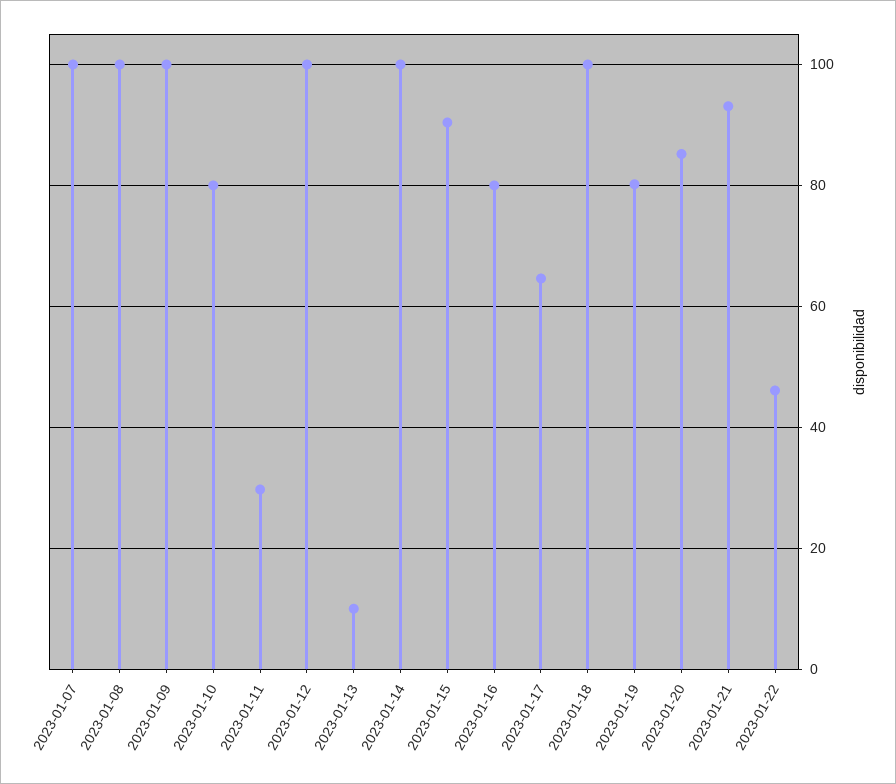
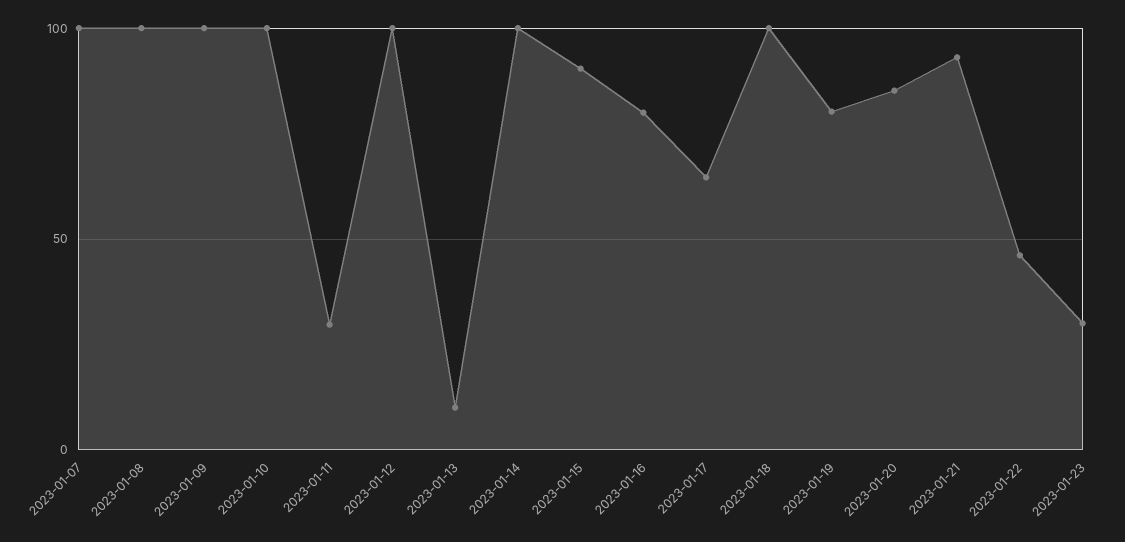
2023-01-10: 80 -> 100
2023-01-23: none -> 30

